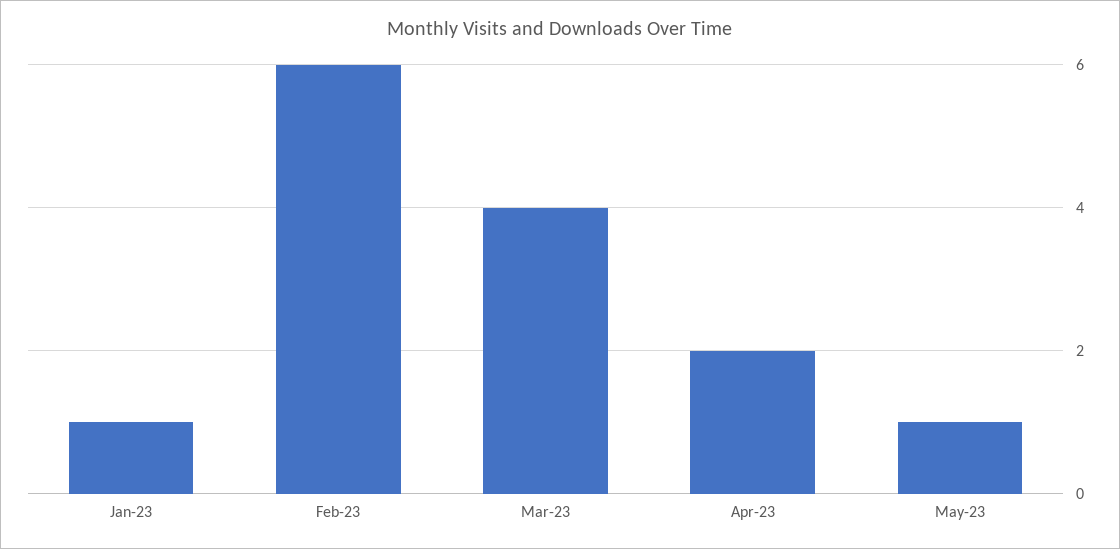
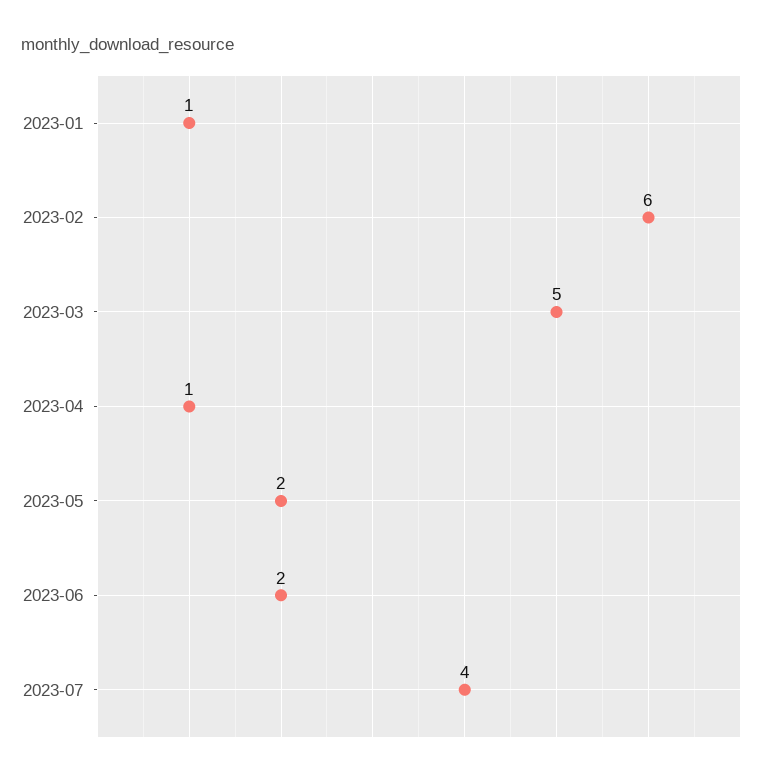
Mar-23: 4 -> 5
Apr-23: 2 -> 1
May-23: 1 -> 2
2023-06: none -> 2
2023-07: none -> 4

